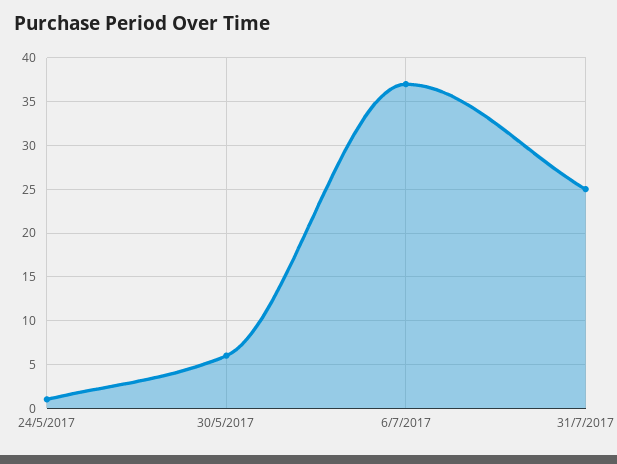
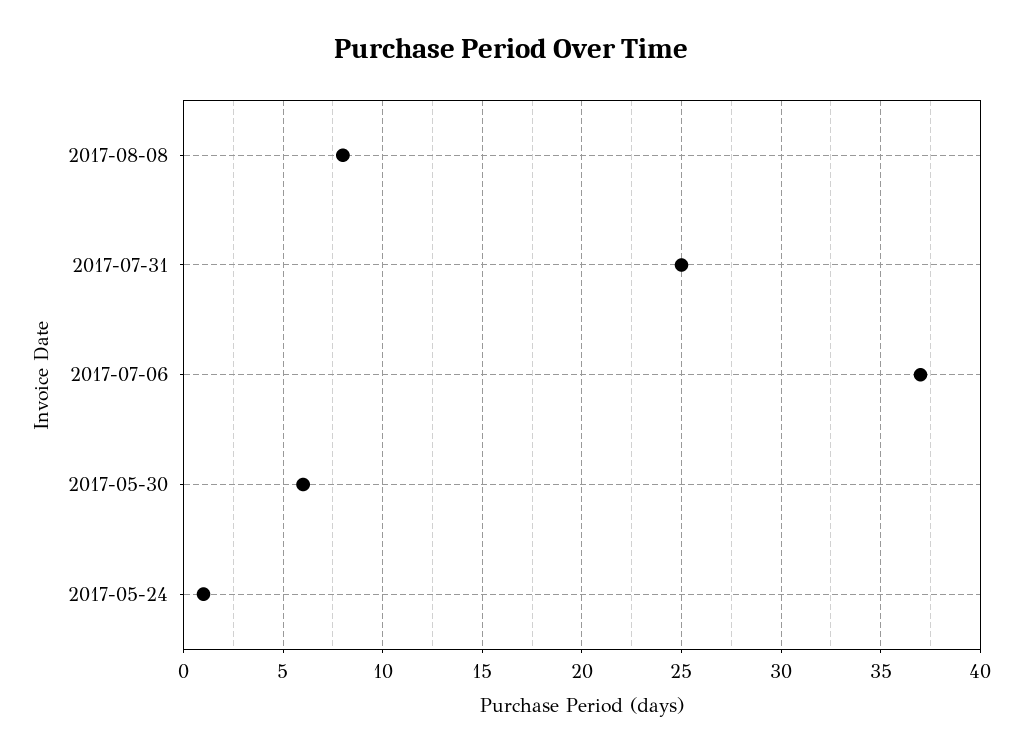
2017-08-08: none -> 8

